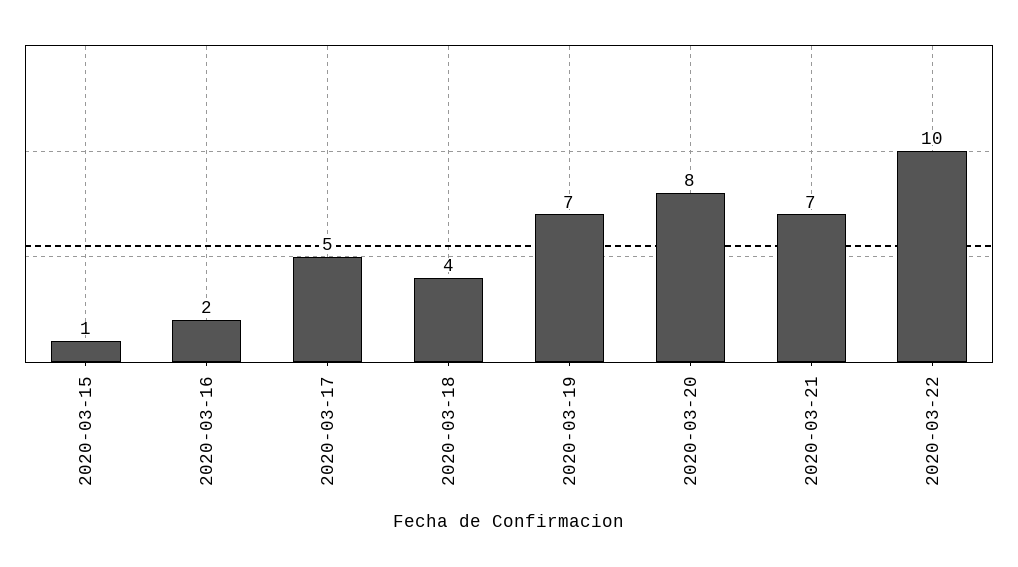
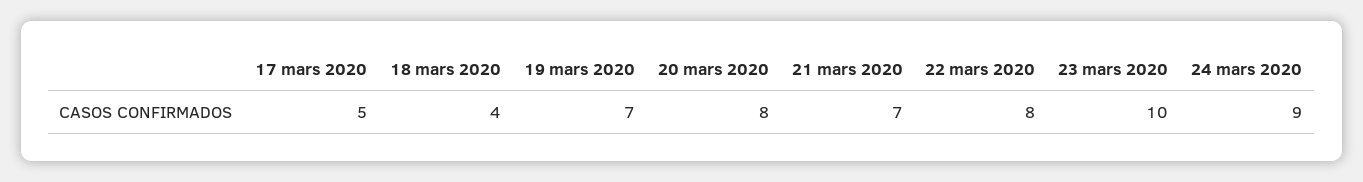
2020-03-15: 1 -> none
2020-03-16: 2 -> none
2020-03-22: 10 -> 8
23 mars 2020: none -> 10
24 mars 2020: none -> 9

